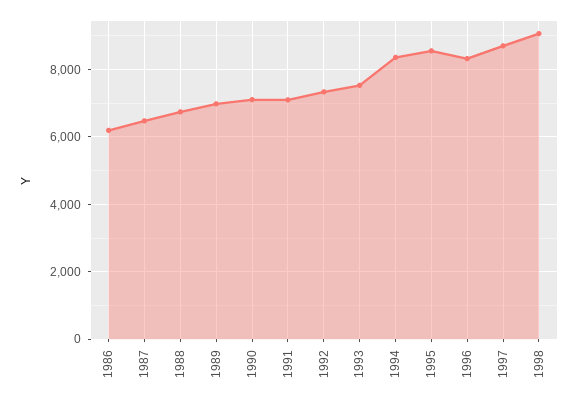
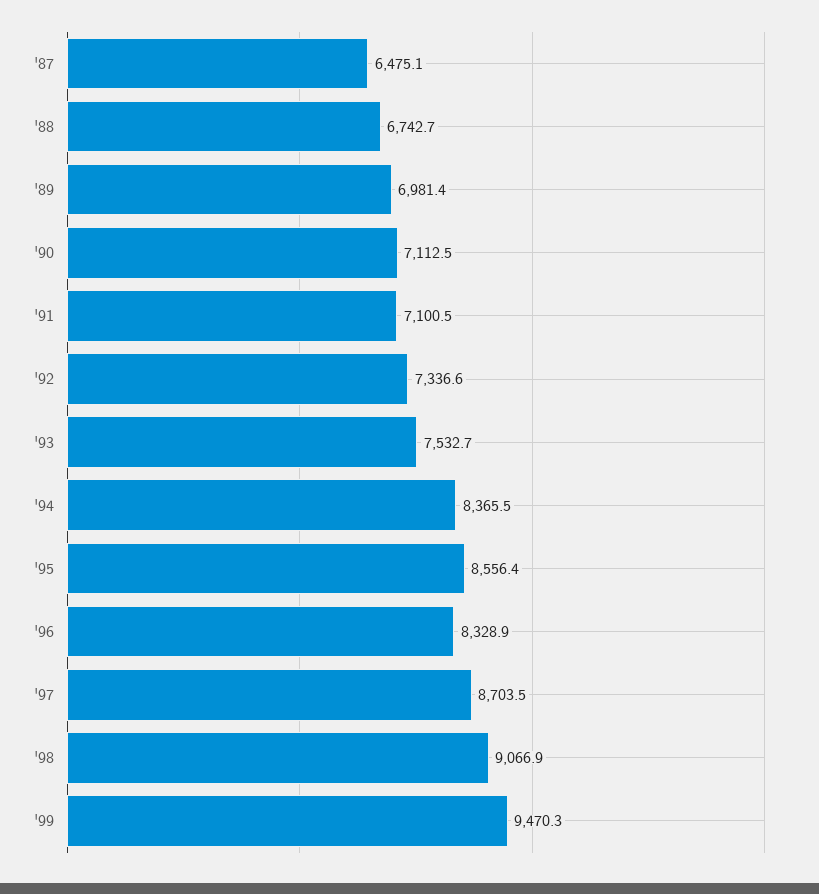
1986: 6200 -> none
'99: none -> 9470.3

